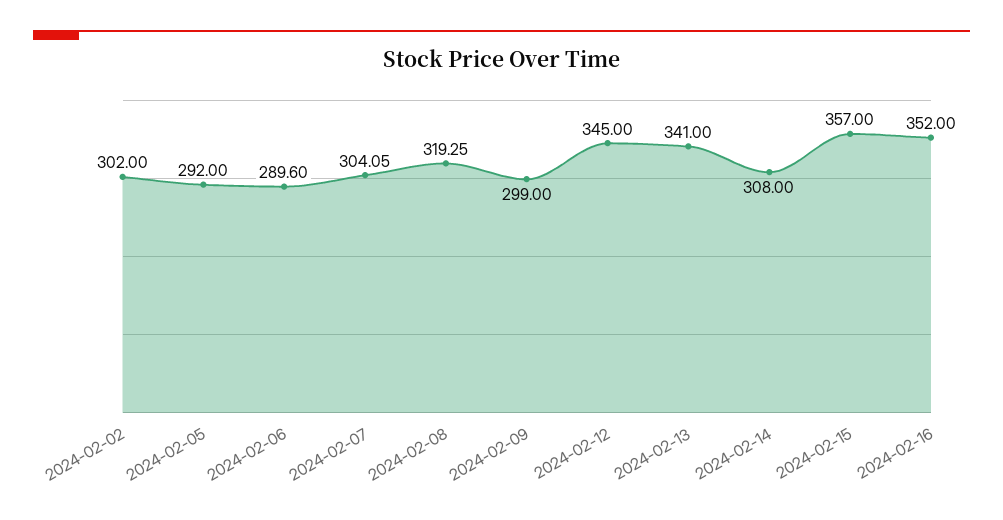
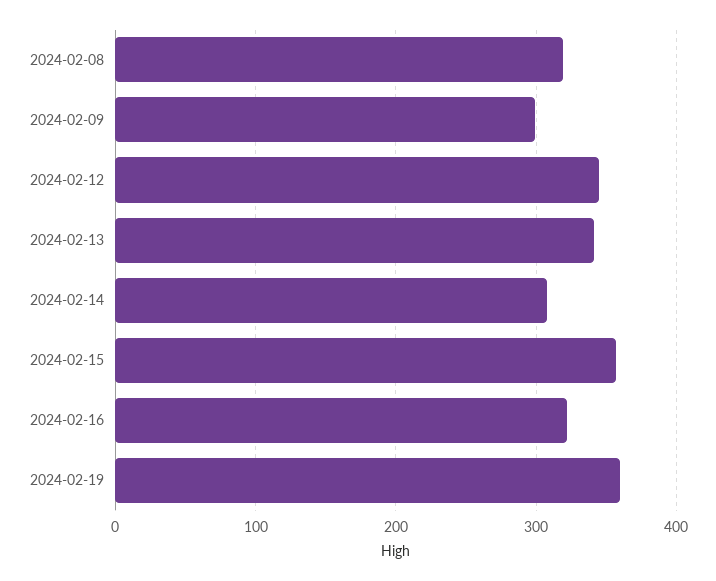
2024-02-02: 302 -> none
2024-02-05: 292 -> none
2024-02-06: 289.6 -> none
2024-02-07: 304.05 -> none
2024-02-16: 352 -> 320
2024-02-19: none -> 360

